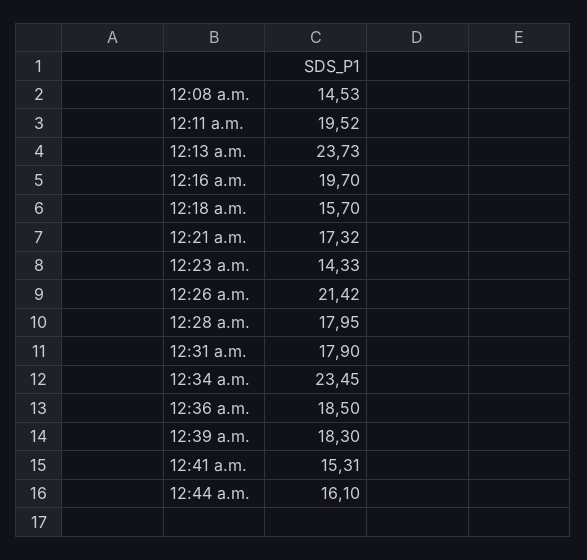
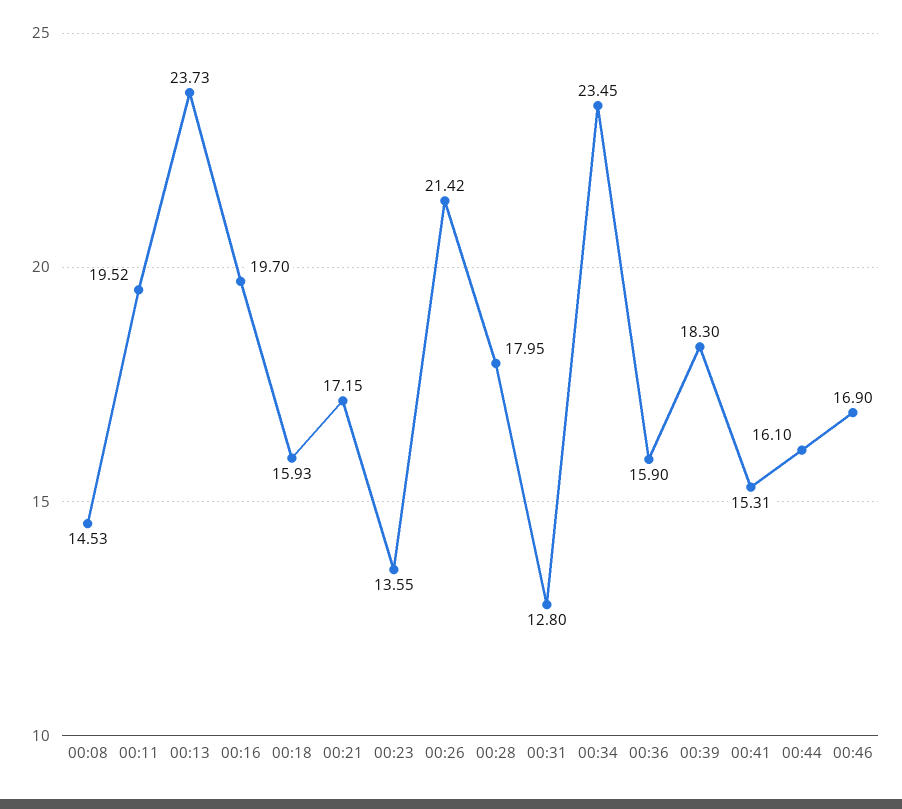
12:18 a.m.: 15.7 -> 15.93
12:21 a.m.: 17.32 -> 17.15
12:23 a.m.: 14.33 -> 13.55
12:31 a.m.: 17.9 -> 12.8
12:36 a.m.: 18.5 -> 15.9
00:46: none -> 16.9

